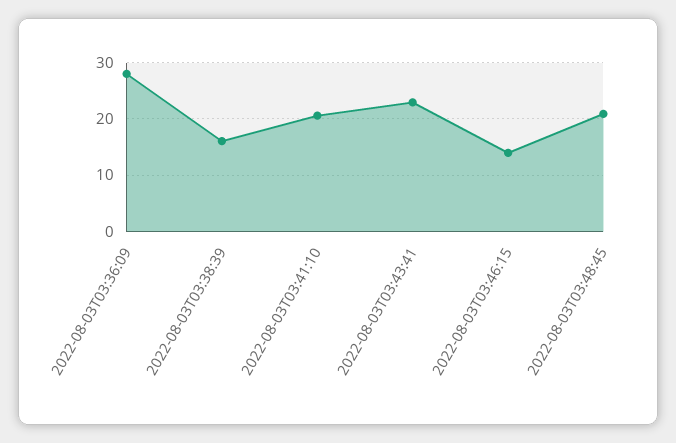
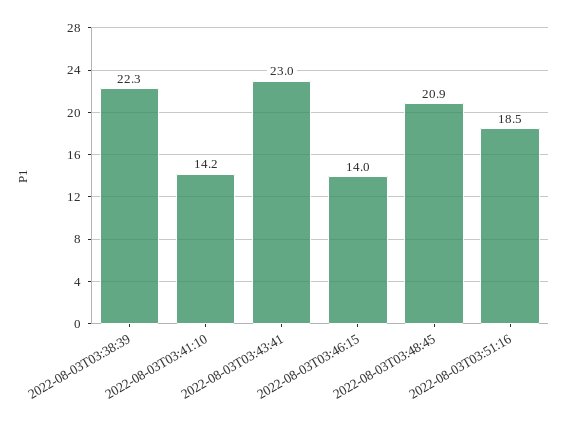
2022-08-03T03:36:09: 28 -> none
2022-08-03T03:38:39: 16 -> 22.3
2022-08-03T03:41:10: 20 -> 14.2
2022-08-03T03:51:16: none -> 18.5

